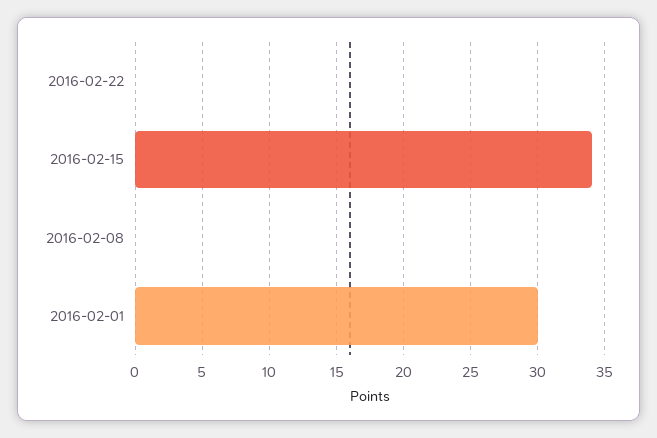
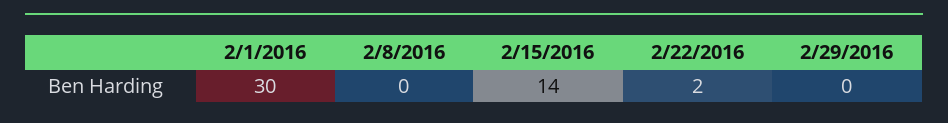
2016-02-22: 0 -> 2
2016-02-15: 34 -> 14
2/29/2016: none -> 0

